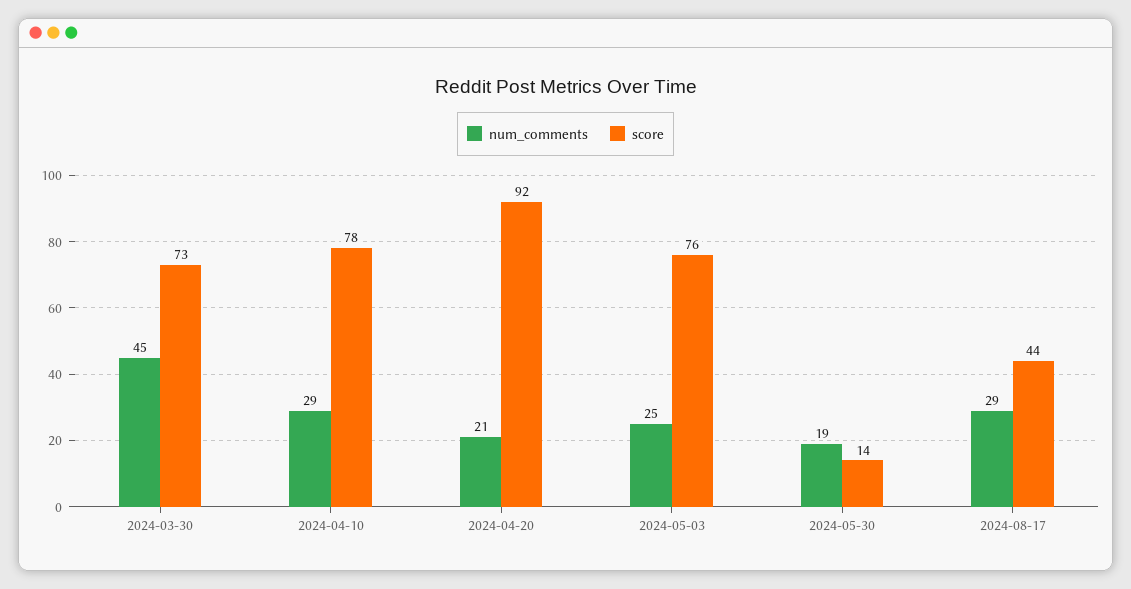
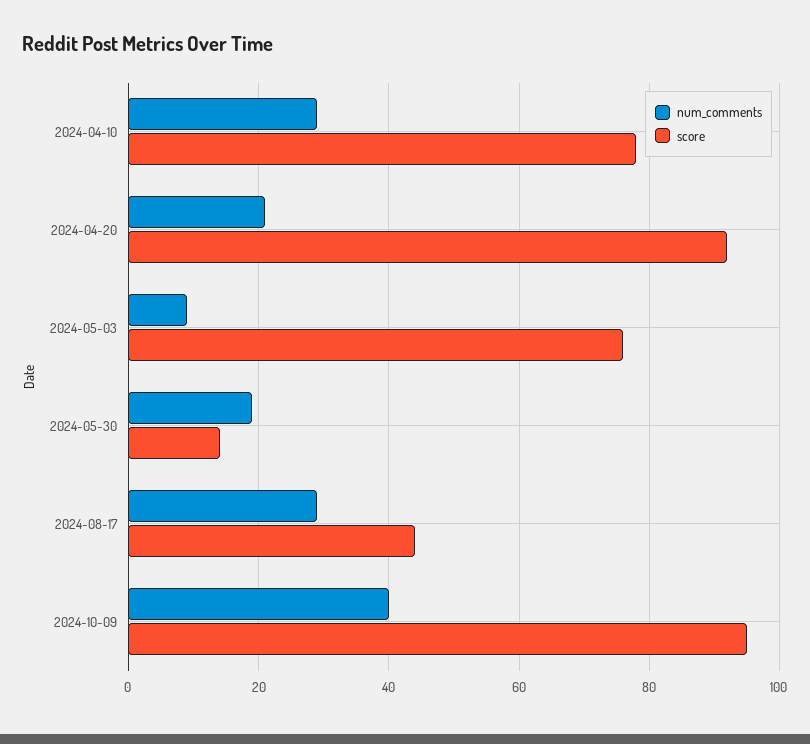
num_comments, 2024-03-30: 45 -> none
score, 2024-03-30: 73 -> none
num_comments, 2024-05-03: 25 -> 10
num_comments, 2024-10-09: none -> 40
score, 2024-10-09: none -> 95

